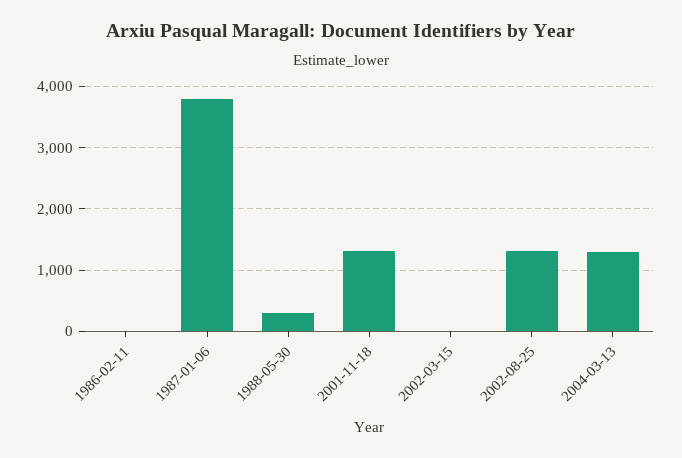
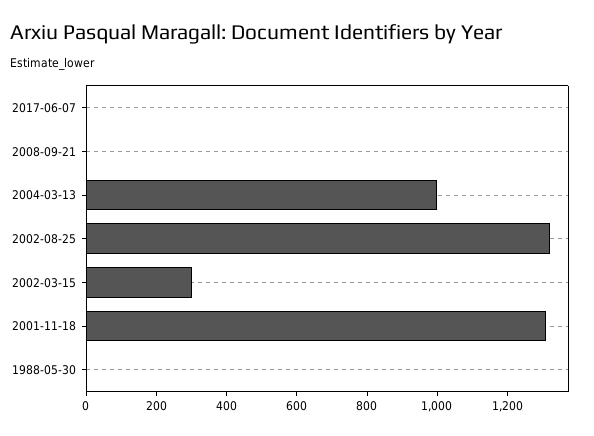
1986-02-11: 0 -> none
1987-01-06: 3800 -> none
1988-05-30: 300 -> 0
2002-03-15: 0 -> 300
2004-03-13: 1300 -> 1000
2017-06-07: none -> 0
2008-09-21: none -> 0

